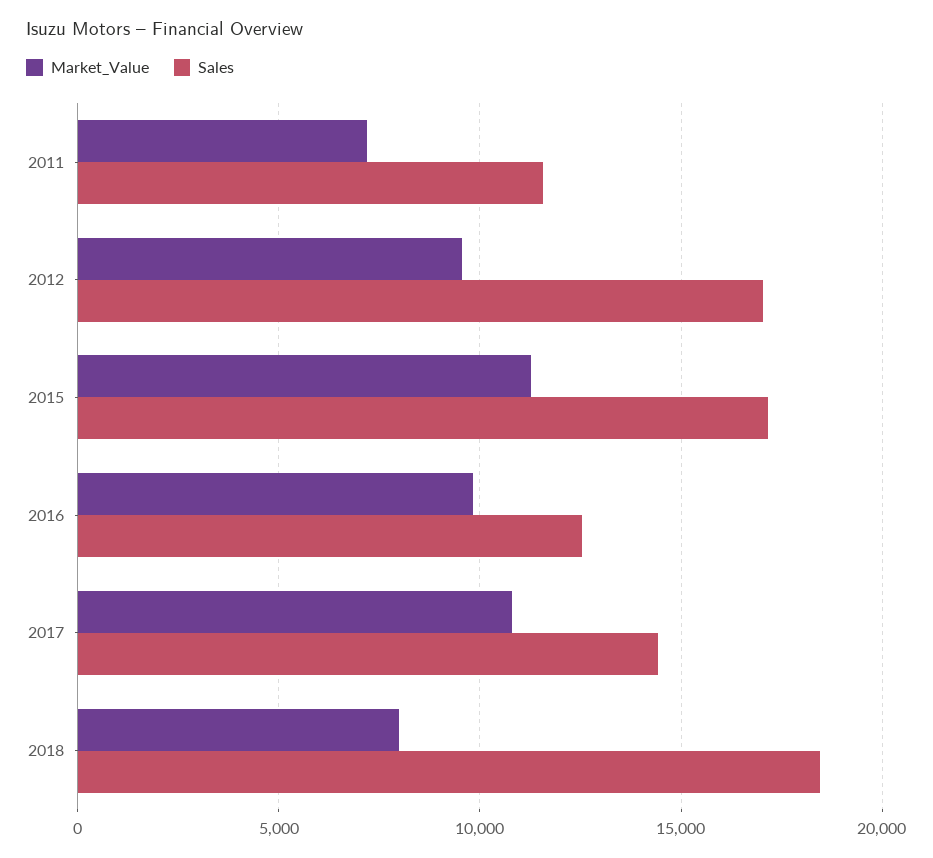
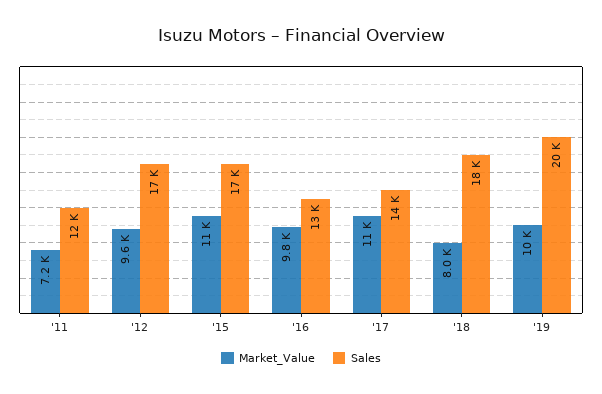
Market_Value, '19: none -> 10000
Sales, '19: none -> 20000

